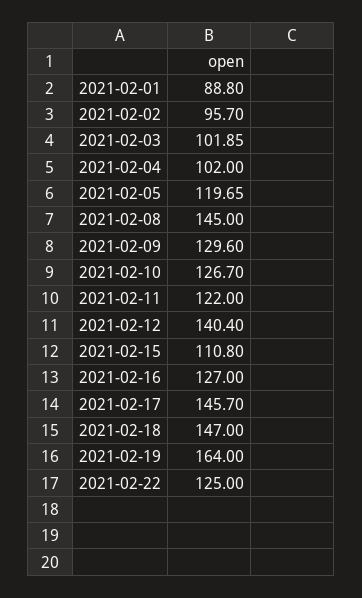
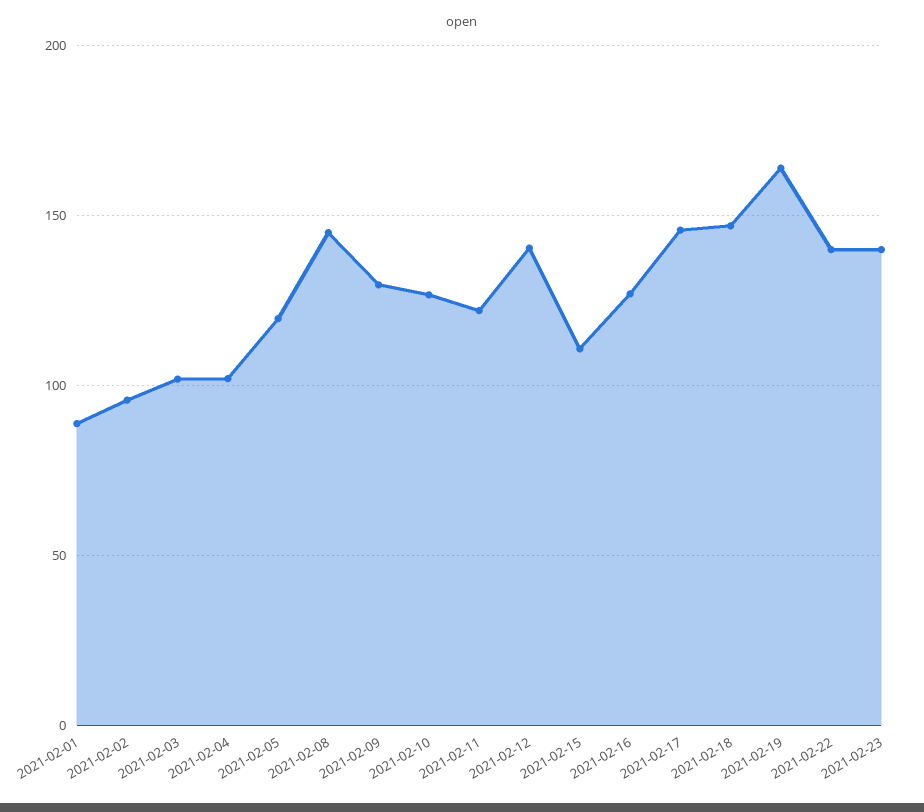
2021-02-22: 125 -> 140
2021-02-23: none -> 140

